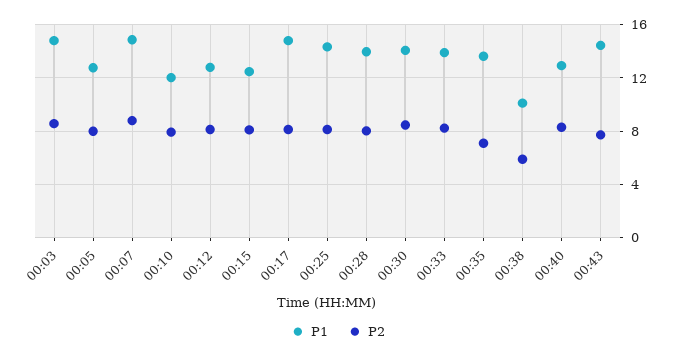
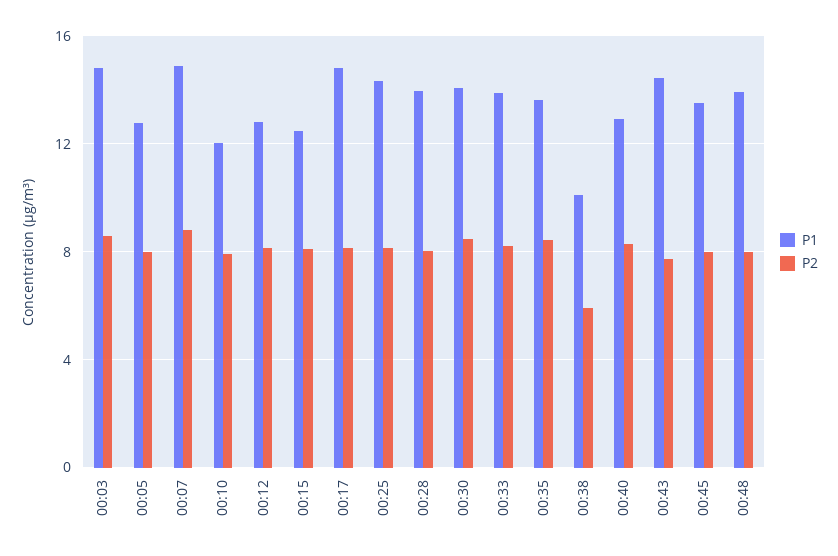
P2, 00:35: 7 -> 8.5
P1, 00:45: none -> 13.5
P2, 00:45: none -> 8
P1, 00:48: none -> 14
P2, 00:48: none -> 8

